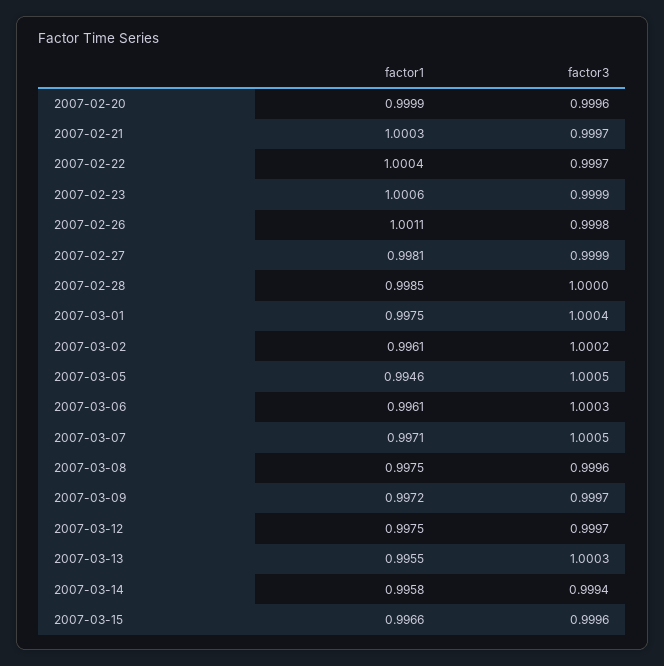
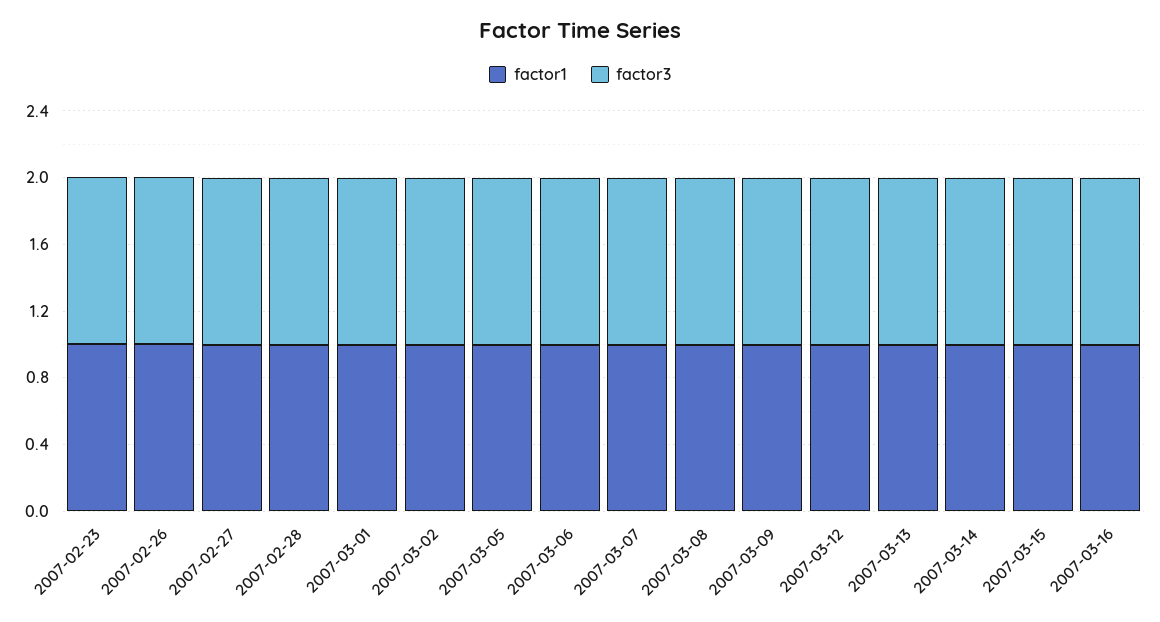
factor1, 2007-02-20: 0.9999 -> none
factor3, 2007-02-20: 0.9996 -> none
factor1, 2007-02-21: 1.0003 -> none
factor3, 2007-02-21: 0.9997 -> none
factor1, 2007-02-22: 1.0004 -> none
factor3, 2007-02-22: 0.9997 -> none
factor1, 2007-03-16: none -> 1
factor3, 2007-03-16: none -> 1

